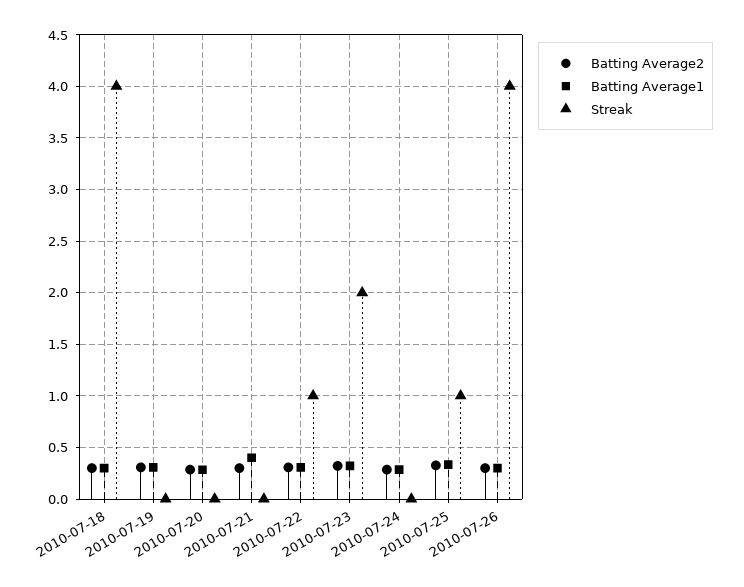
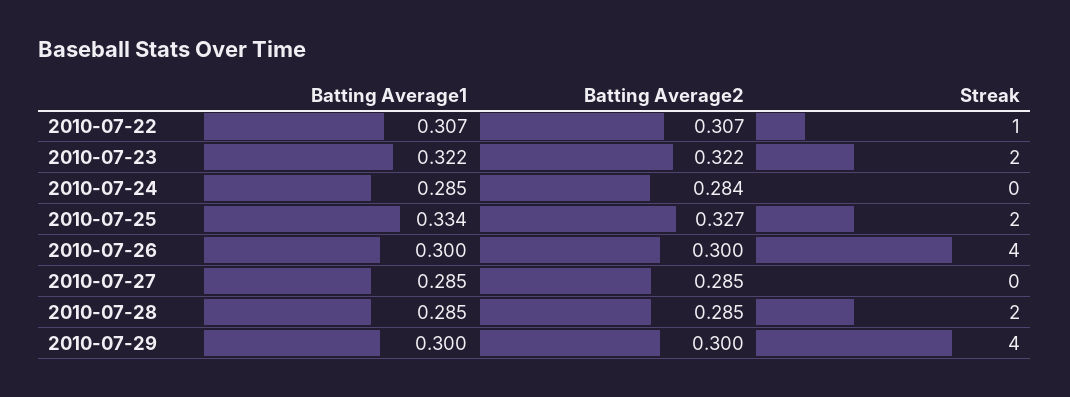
Batting Average2, 2010-07-18: 0.3 -> none
Batting Average1, 2010-07-18: 0.3 -> none
Streak, 2010-07-18: 4 -> none
Batting Average2, 2010-07-19: 0.3 -> none
Batting Average1, 2010-07-19: 0.3 -> none
Streak, 2010-07-19: 0 -> none
Batting Average2, 2010-07-20: 0.3 -> none
Batting Average1, 2010-07-20: 0.3 -> none
Streak, 2010-07-20: 0 -> none
Batting Average2, 2010-07-21: 0.3 -> none
Batting Average1, 2010-07-21: 0.4 -> none
Streak, 2010-07-21: 0 -> none
Streak, 2010-07-25: 1 -> 2
Batting Average1, 2010-07-27: none -> 0.285
Batting Average2, 2010-07-27: none -> 0.285
Streak, 2010-07-27: none -> 0
Batting Average1, 2010-07-28: none -> 0.285
Batting Average2, 2010-07-28: none -> 0.285
Streak, 2010-07-28: none -> 2
Batting Average1, 2010-07-29: none -> 0.3
Batting Average2, 2010-07-29: none -> 0.3
Streak, 2010-07-29: none -> 4

